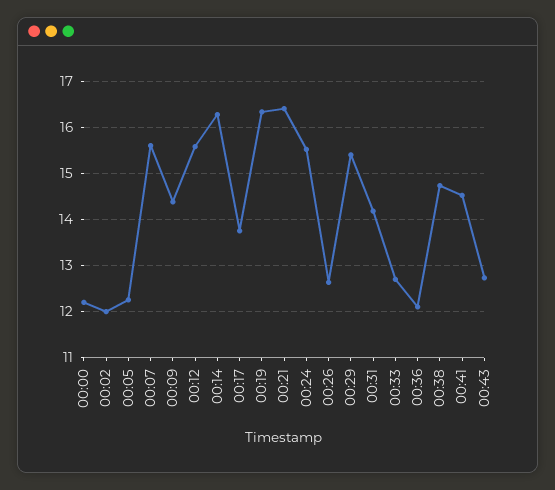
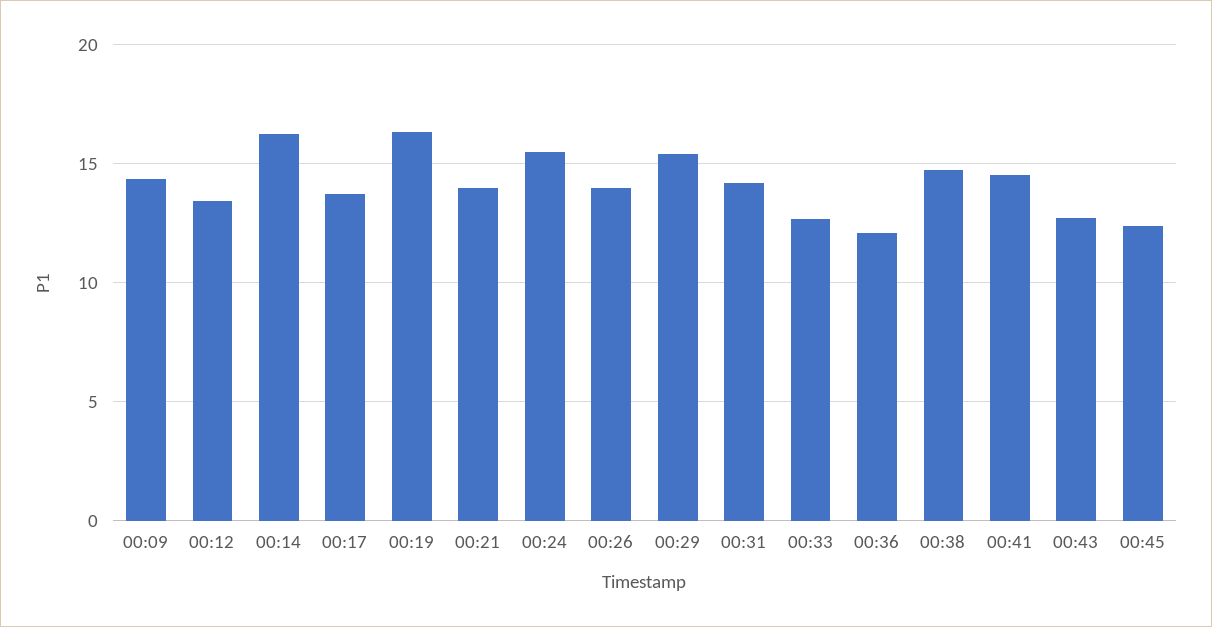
00:00: 12.2 -> none
00:02: 12 -> none
00:05: 12.2 -> none
00:07: 15.6 -> none
00:12: 15.6 -> 13.5
00:21: 16.4 -> 14
00:26: 12.6 -> 14
00:45: none -> 12.5

